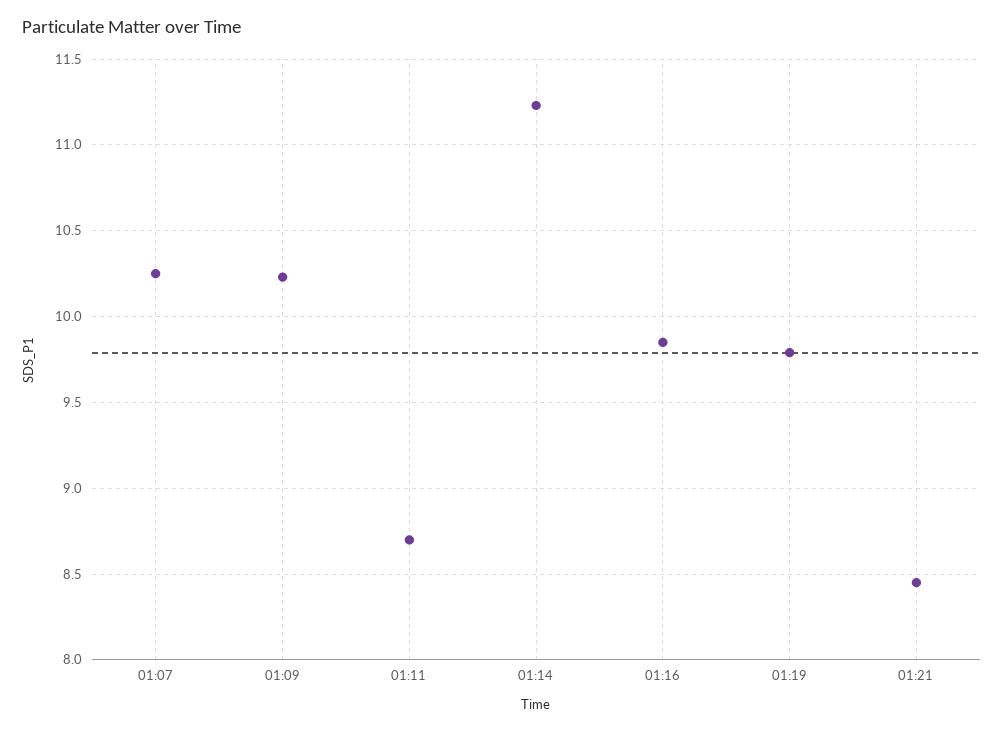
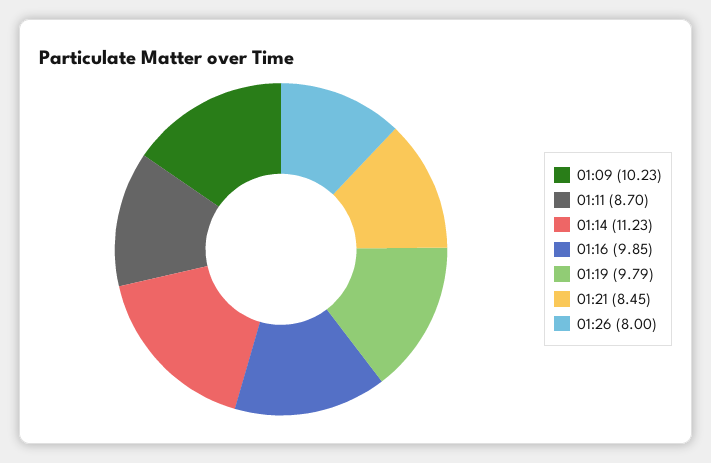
01:07: 10.25 -> none
01:26: none -> 8

